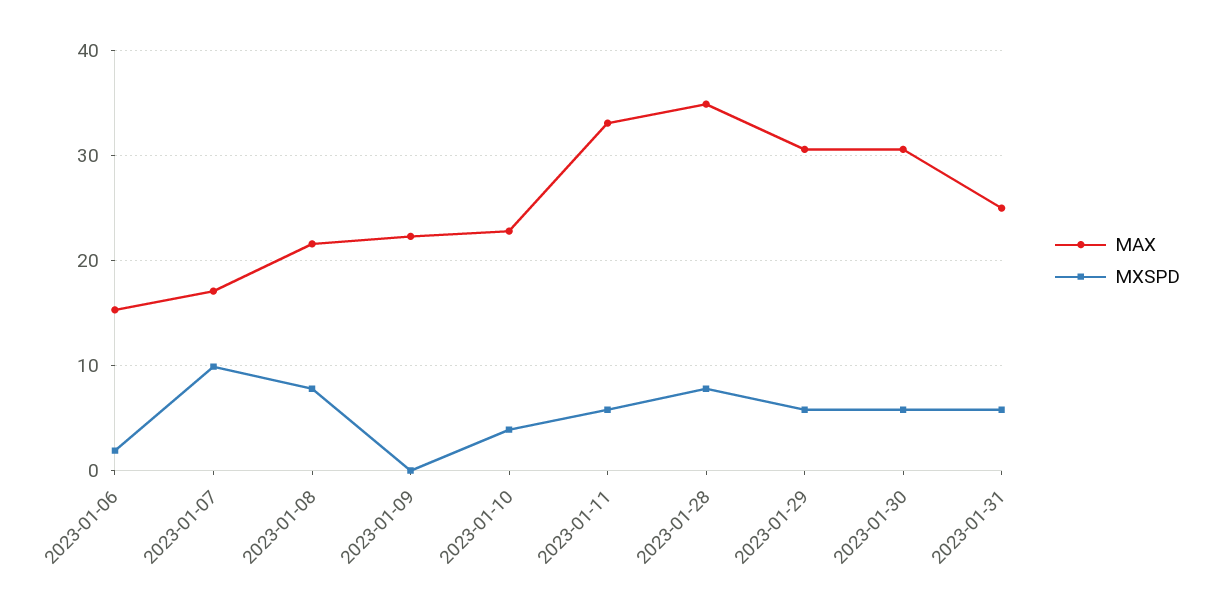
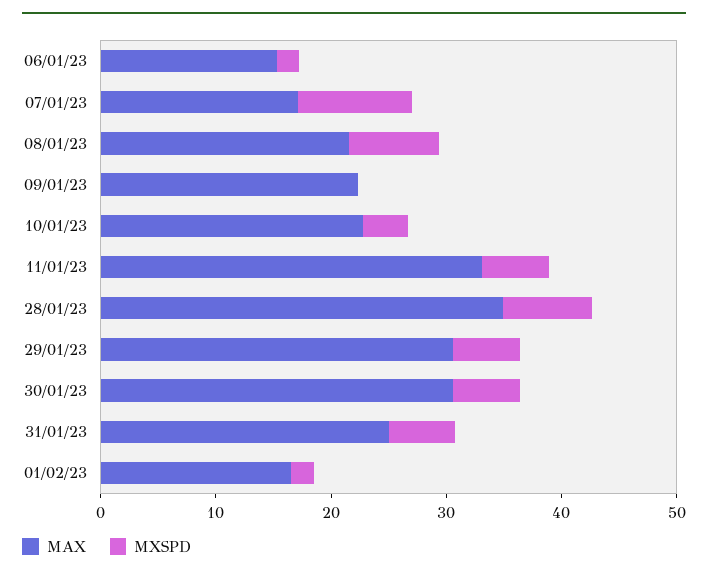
MAX, 01/02/23: none -> 16
MXSPD, 01/02/23: none -> 2

